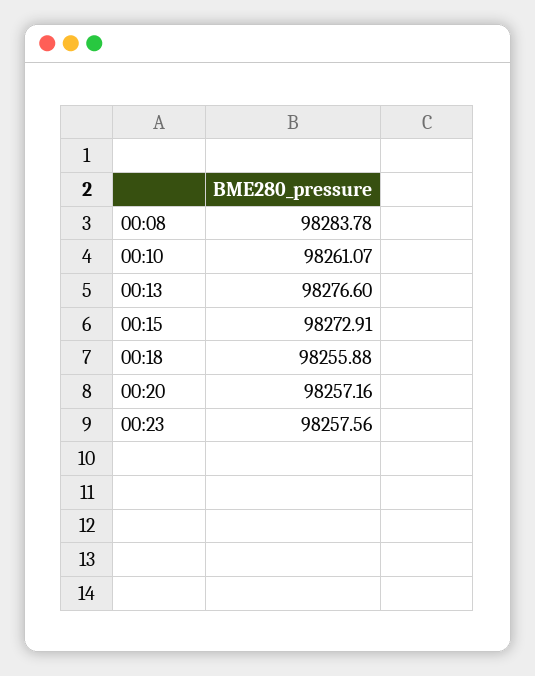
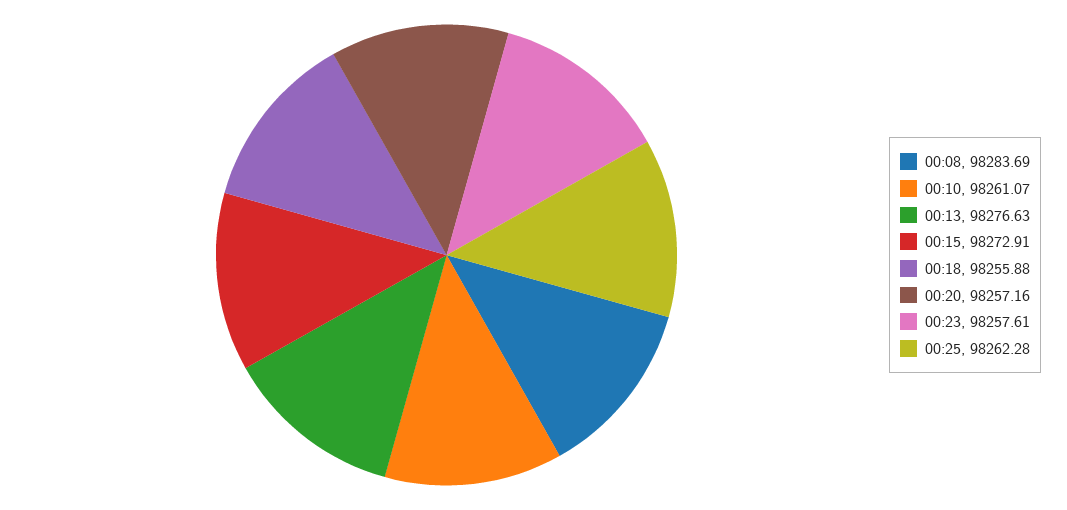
00:08: 98283.78 -> 98283.69
00:13: 98276.6 -> 98276.63
00:23: 98257.56 -> 98257.61
00:25: none -> 98262.28

